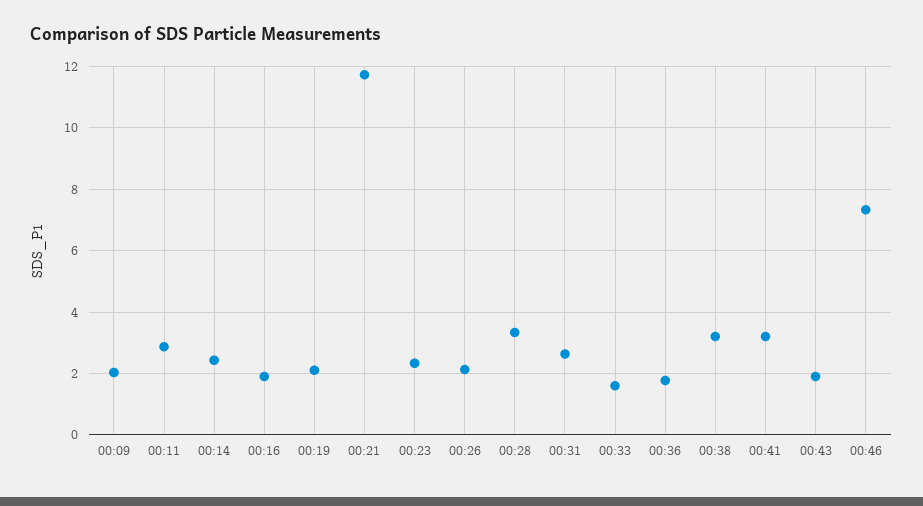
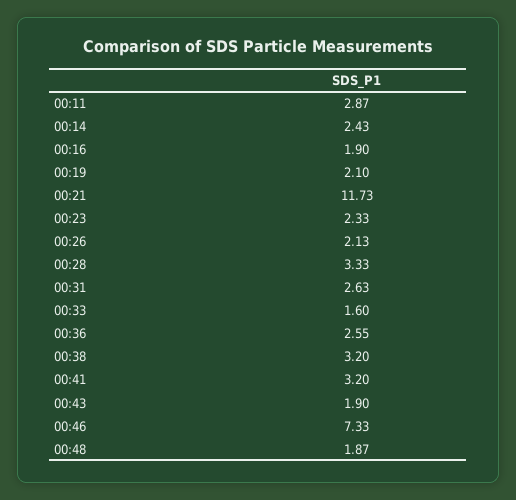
00:09: 2 -> none
00:36: 1.8 -> 2.55
00:48: none -> 1.87

